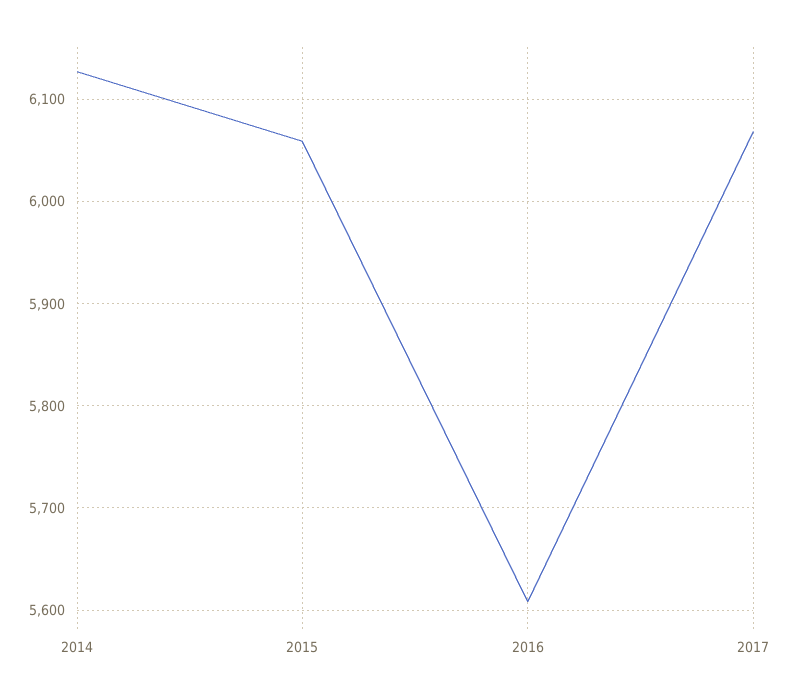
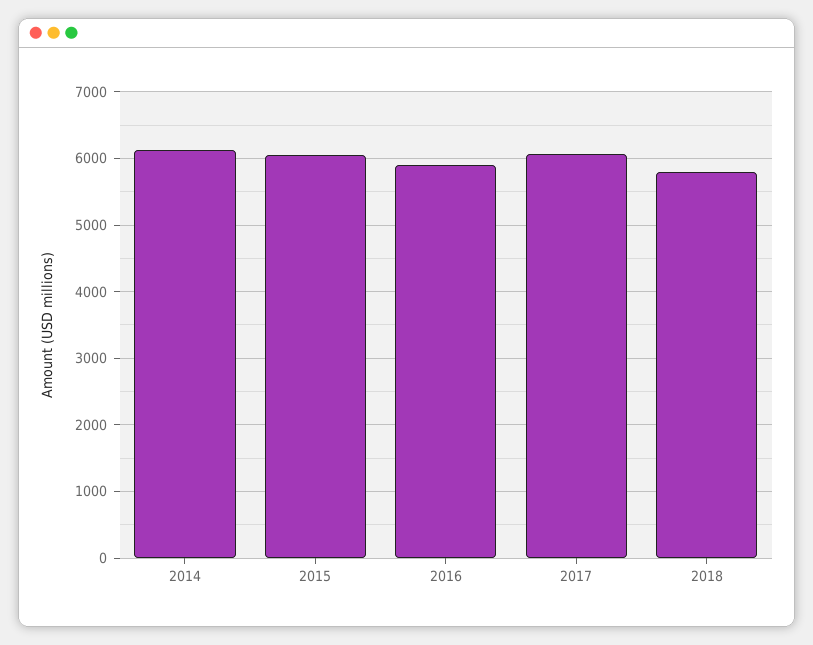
2016: 5610 -> 5900
2018: none -> 5800

